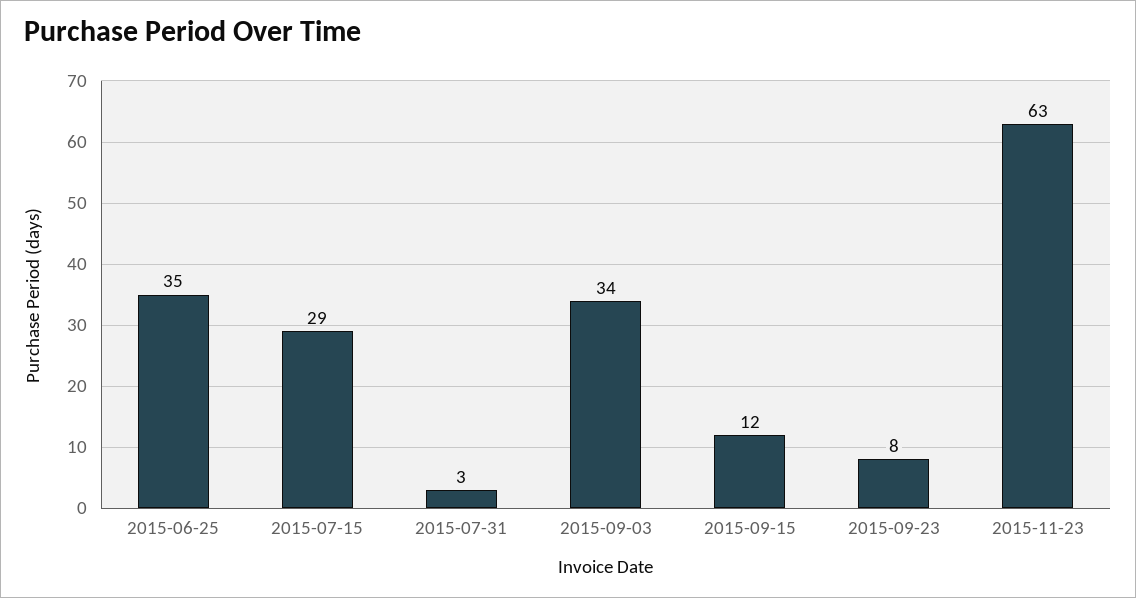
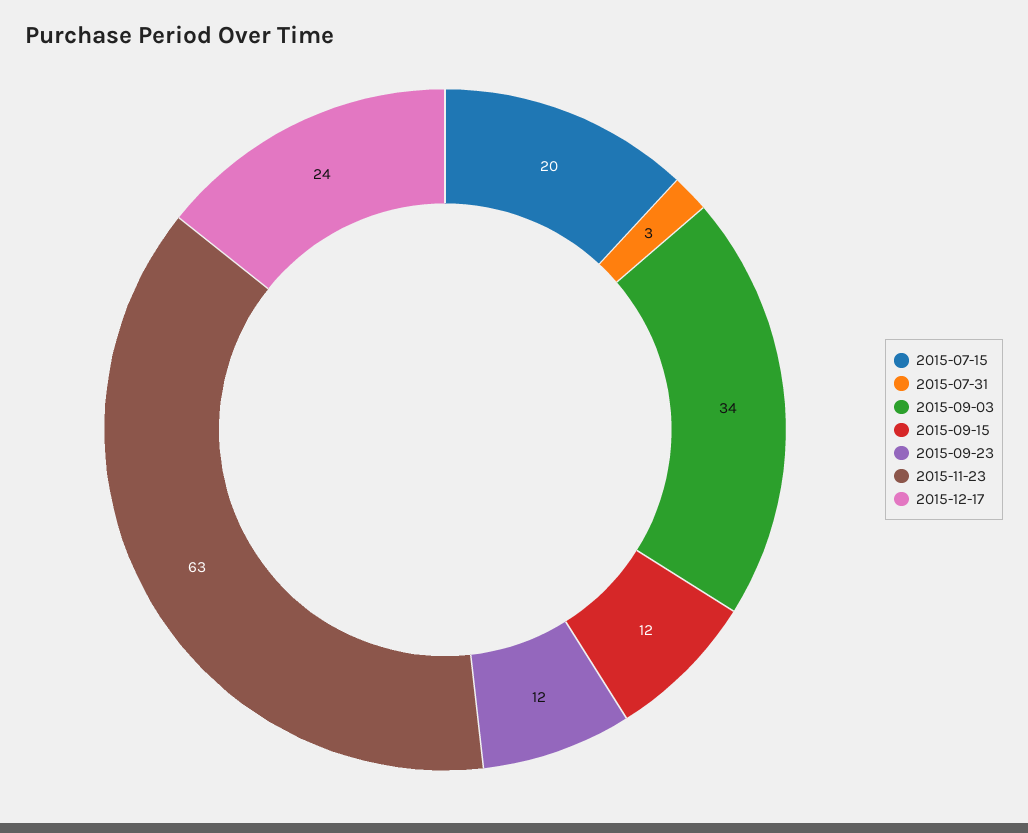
2015-06-25: 35 -> none
2015-07-15: 29 -> 20
2015-09-23: 8 -> 12
2015-12-17: none -> 24

